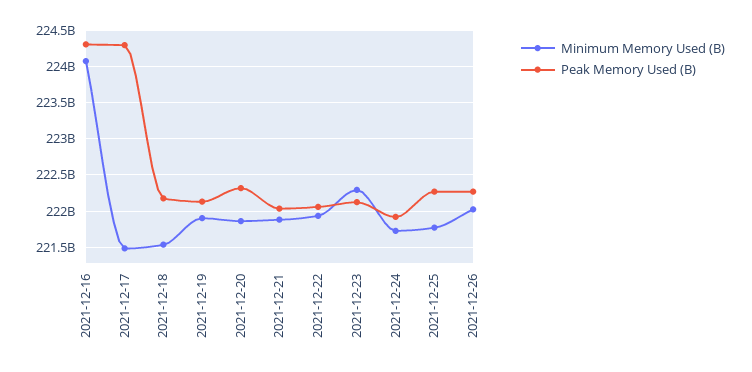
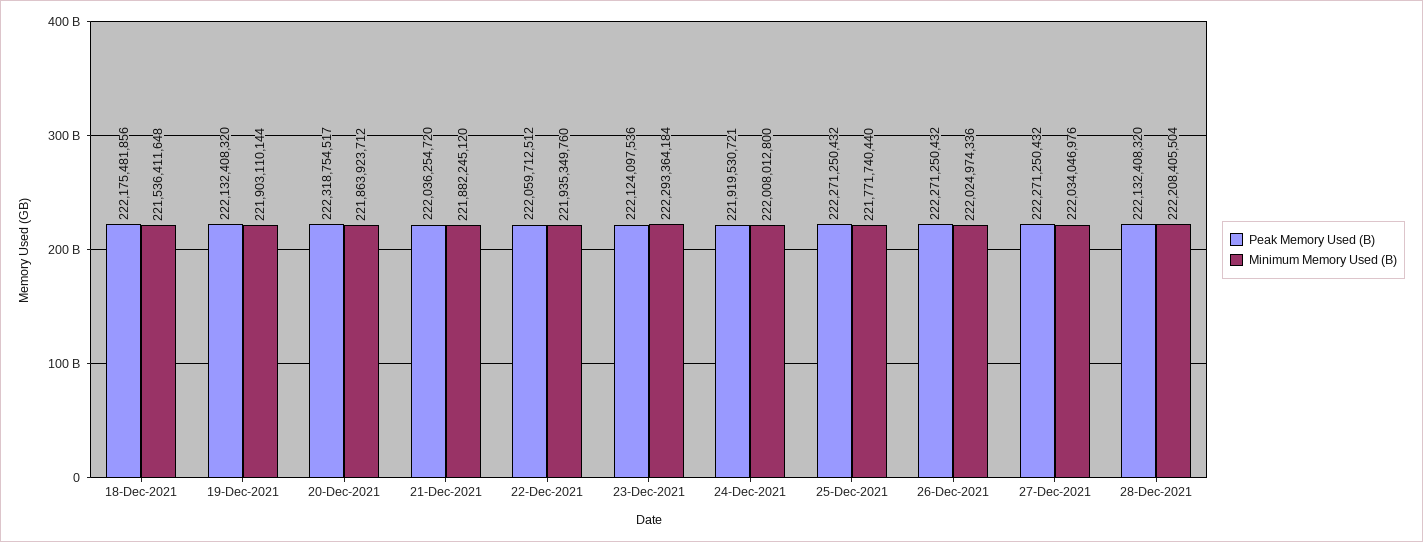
Minimum Memory Used (B), 2021-12-16: 224100000000 -> none
Peak Memory Used (B), 2021-12-16: 224300000000 -> none
Minimum Memory Used (B), 2021-12-17: 221500000000 -> none
Peak Memory Used (B), 2021-12-17: 224300000000 -> none
Minimum Memory Used (B), 2021-12-24: 221700000000 -> 222008012800
Peak Memory Used (B), 27-Dec-2021: none -> 222271250432
Minimum Memory Used (B), 27-Dec-2021: none -> 222034046976
Peak Memory Used (B), 28-Dec-2021: none -> 222132408320
Minimum Memory Used (B), 28-Dec-2021: none -> 222208405504

